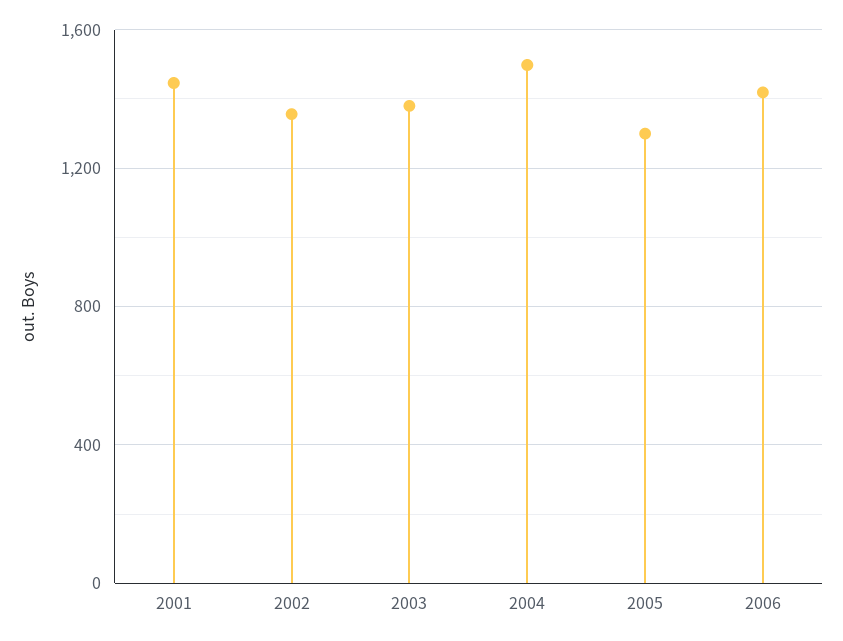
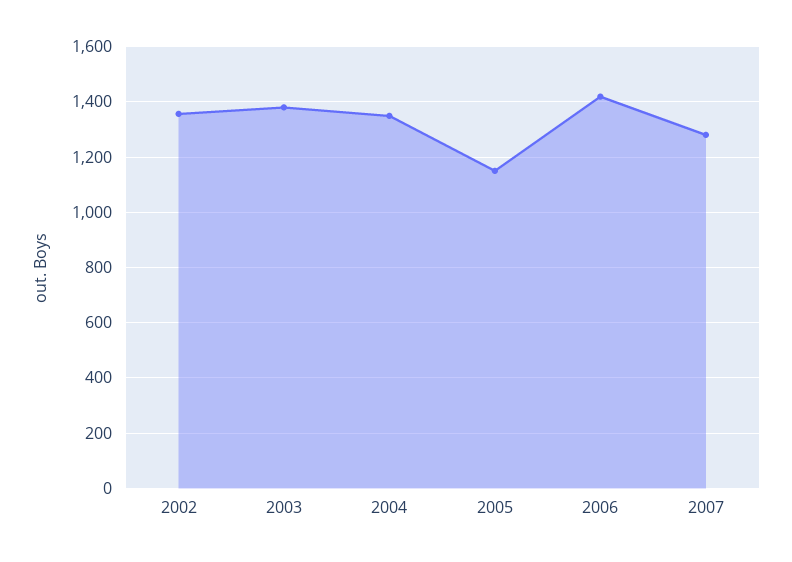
2001: 1450 -> none
2004: 1500 -> 1350
2005: 1300 -> 1150
2007: none -> 1275

